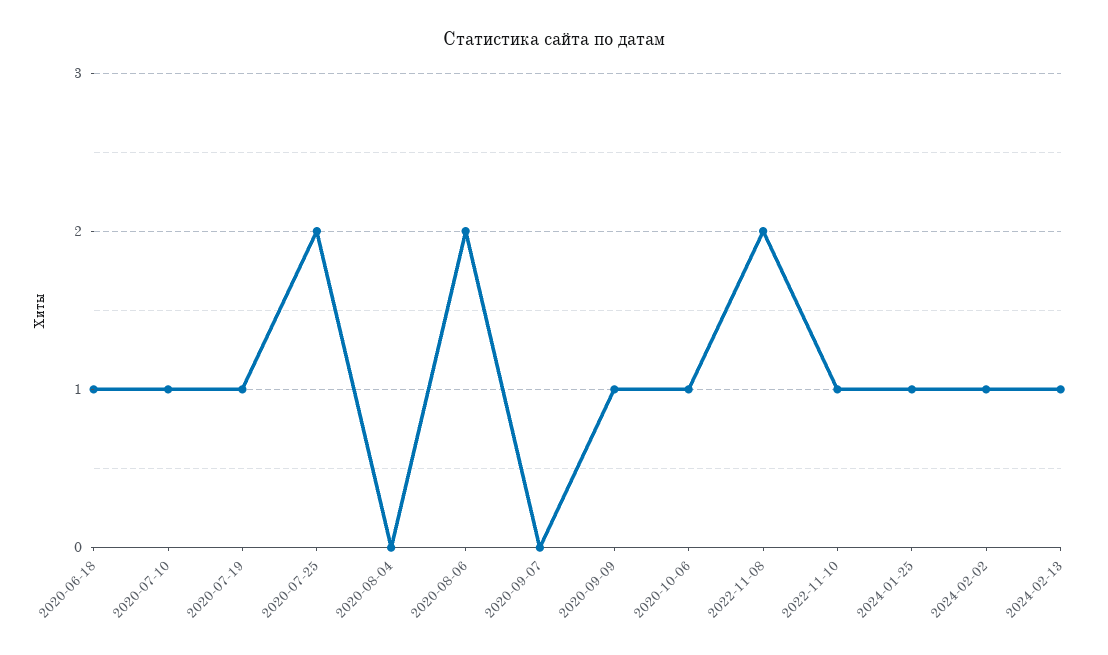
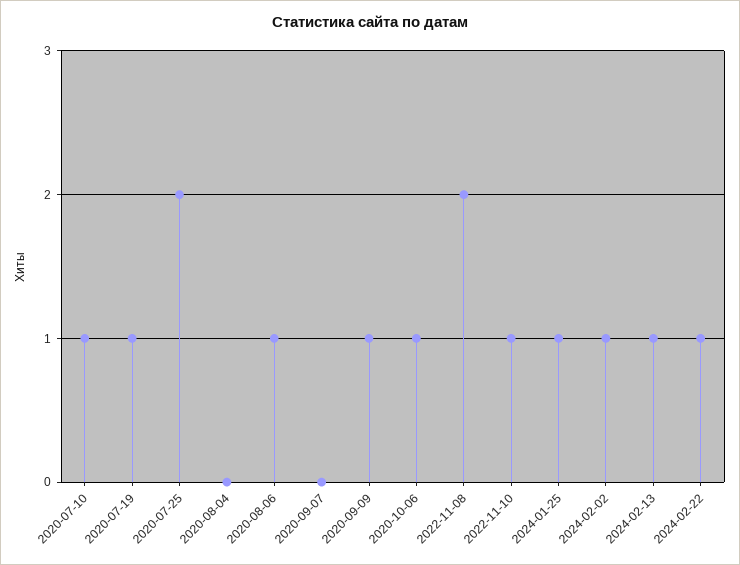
2020-06-18: 1 -> none
2020-08-06: 2 -> 1
2024-02-22: none -> 1

